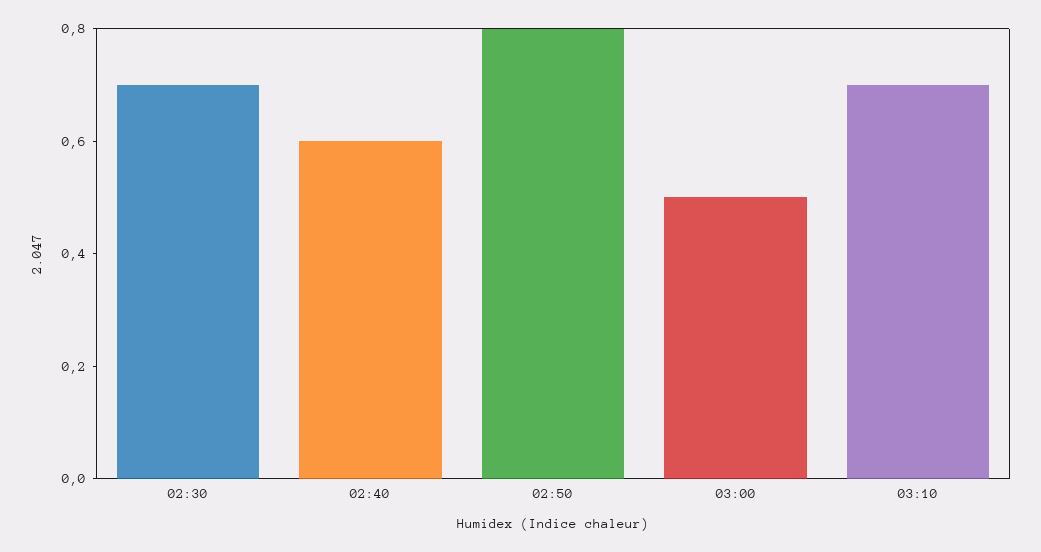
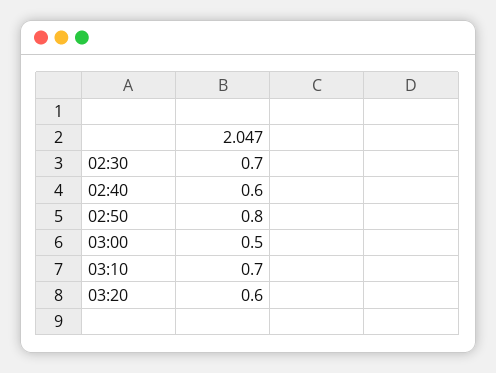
03:20: none -> 0.6

